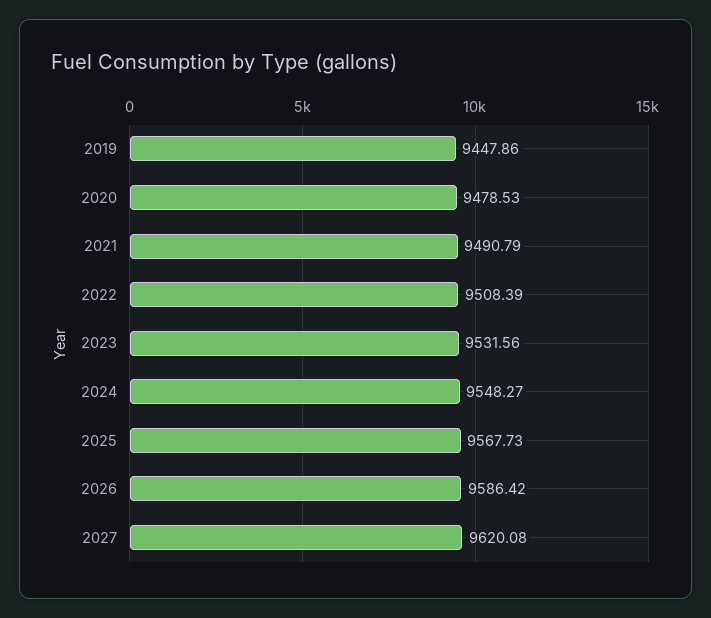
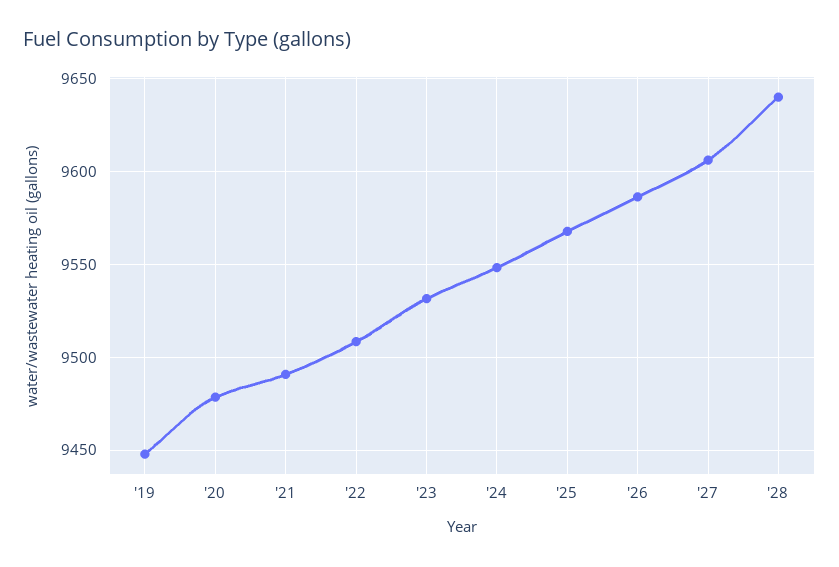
2027: 9620.08 -> 9605
'28: none -> 9640

